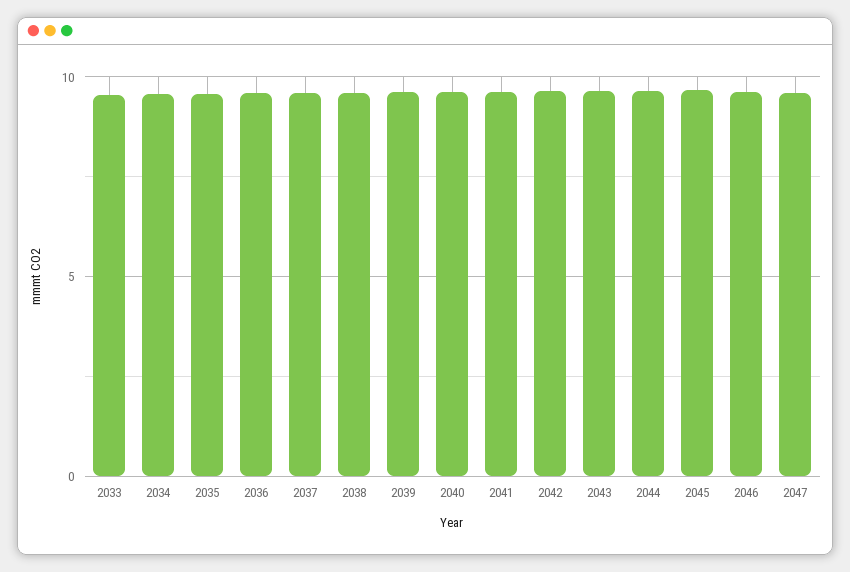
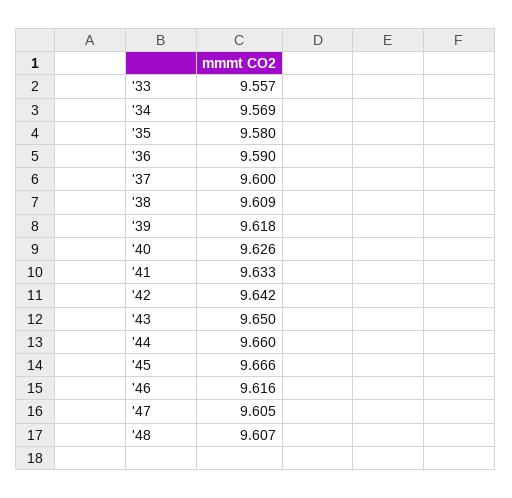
'48: none -> 9.607

